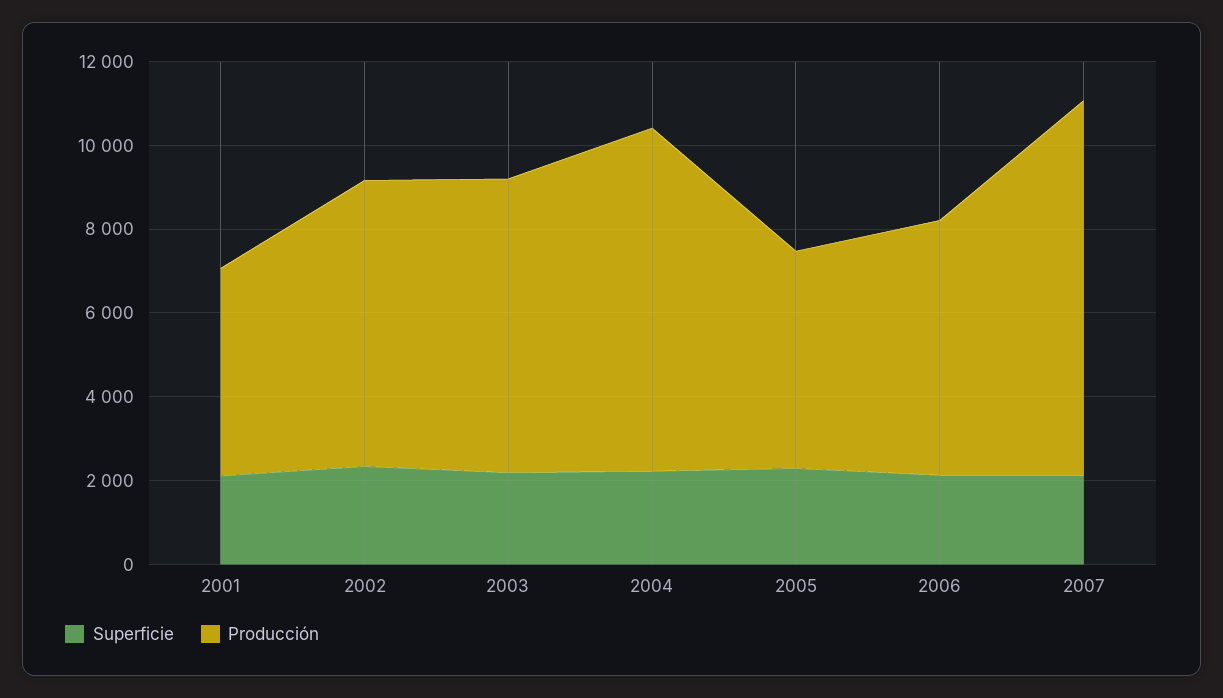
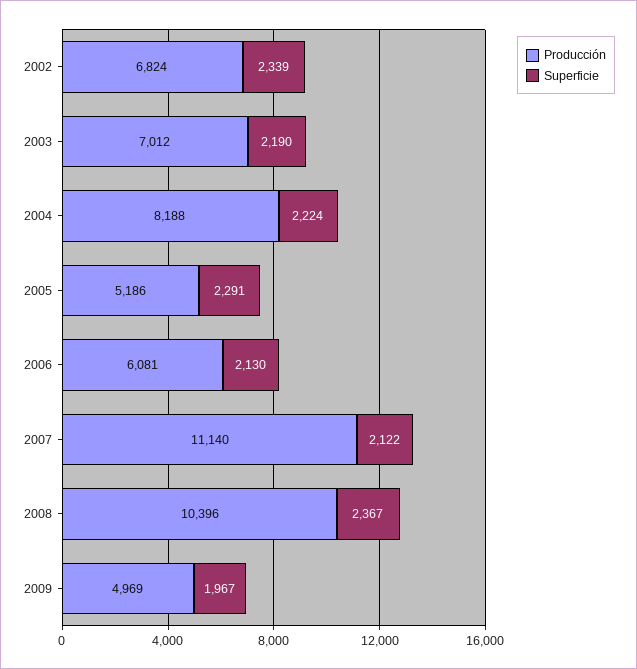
Superficie, 2001: 2000 -> none
Producción, 2001: 5000 -> none
Producción, 2007: 9000 -> 11140
Producción, 2008: none -> 10396
Superficie, 2008: none -> 2367
Producción, 2009: none -> 4969
Superficie, 2009: none -> 1967

